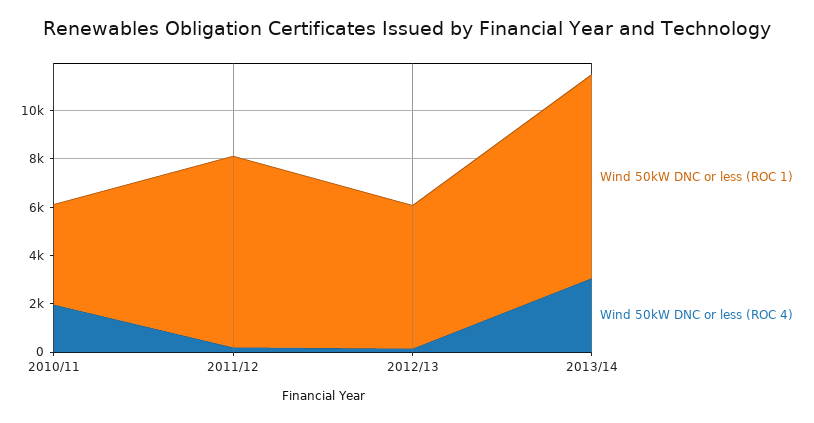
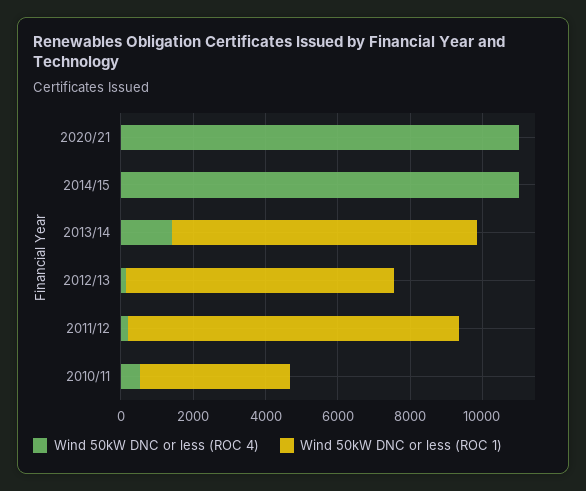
Wind 50kW DNC or less (ROC 4), 2010/11: 2000 -> 500
Wind 50kW DNC or less (ROC 1), 2011/12: 8000 -> 9000
Wind 50kW DNC or less (ROC 1), 2012/13: 6000 -> 7500
Wind 50kW DNC or less (ROC 4), 2013/14: 3000 -> 1500
Wind 50kW DNC or less (ROC 4), 2020/21: none -> 11000
Wind 50kW DNC or less (ROC 1), 2020/21: none -> 0
Wind 50kW DNC or less (ROC 4), 2014/15: none -> 11000
Wind 50kW DNC or less (ROC 1), 2014/15: none -> 0

